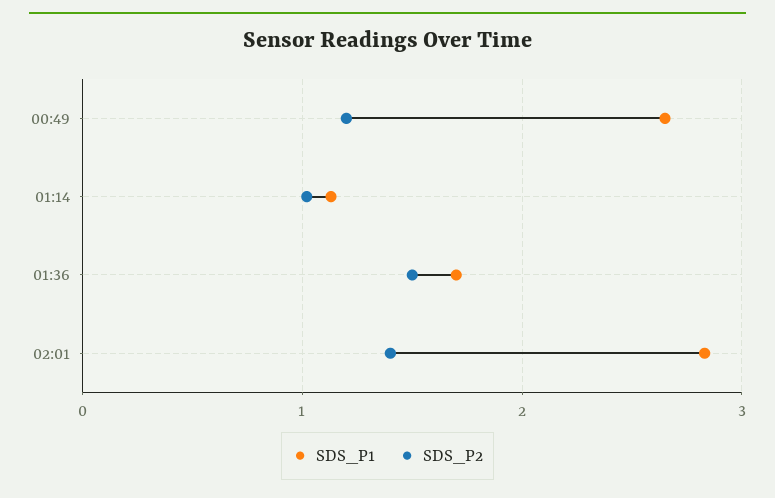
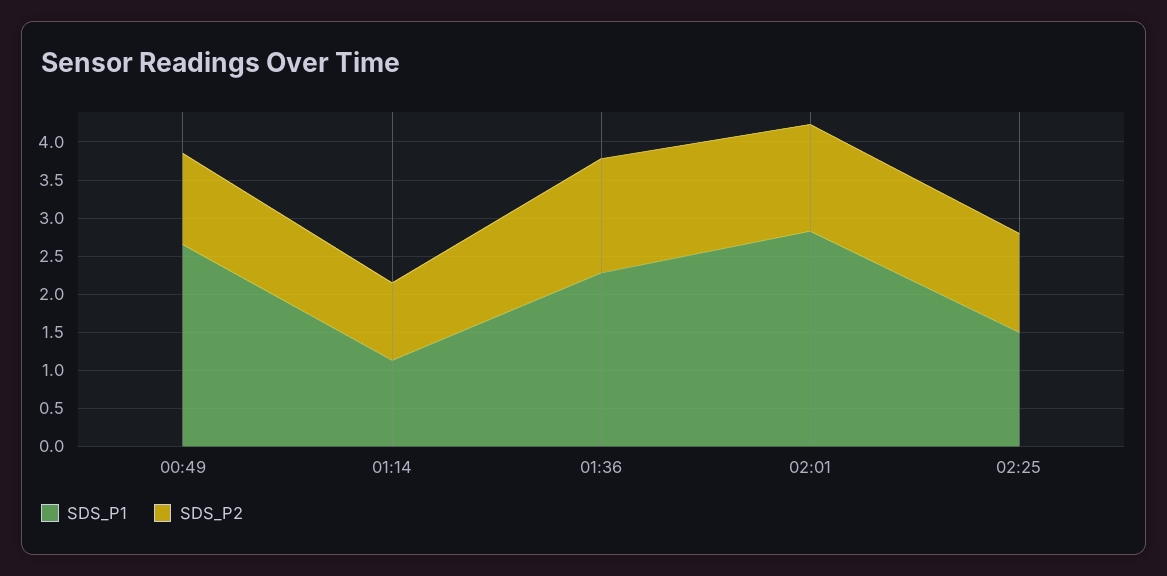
SDS_P1, 01:36: 1.7 -> 2.25
SDS_P1, 02:25: none -> 1.5
SDS_P2, 02:25: none -> 1.25

